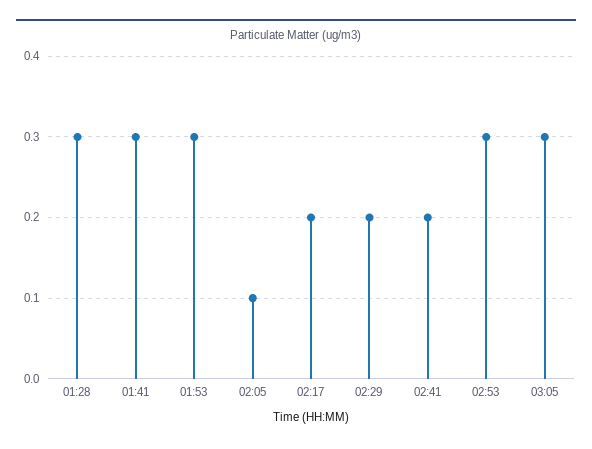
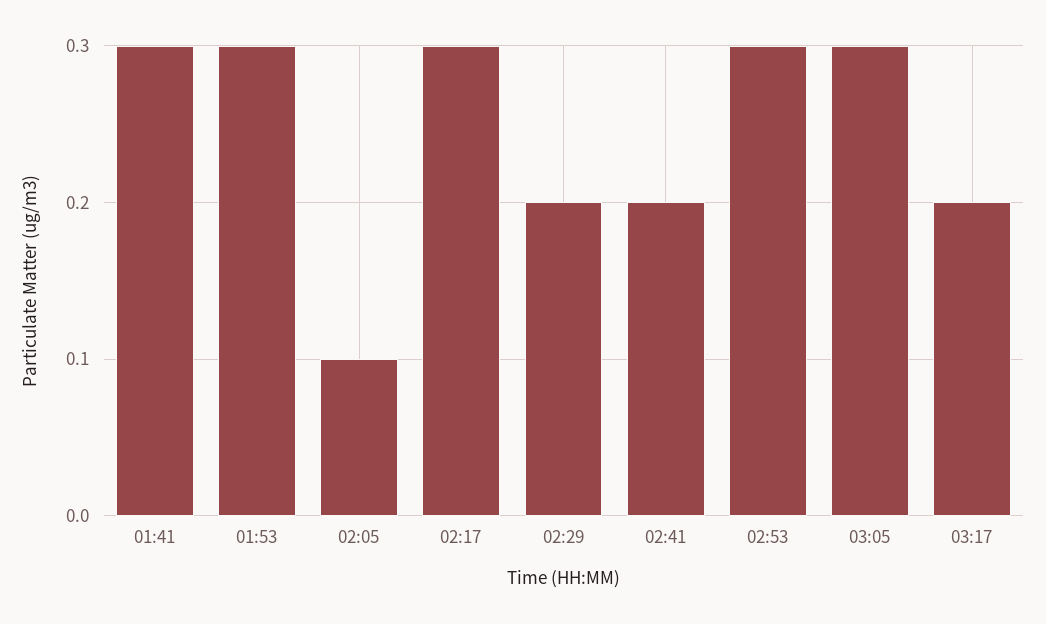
01:28: 0.3 -> none
02:17: 0.2 -> 0.3
03:17: none -> 0.2

